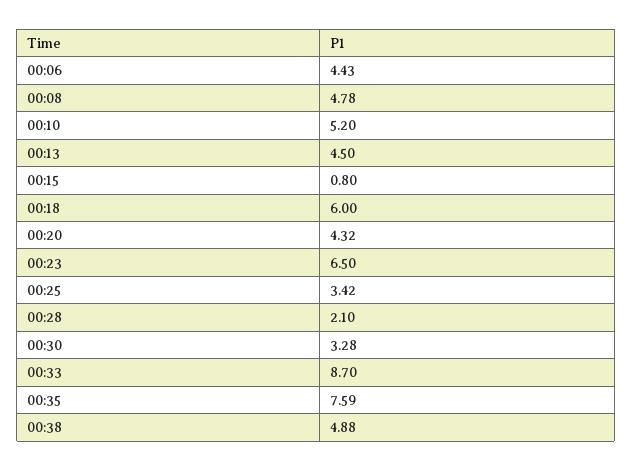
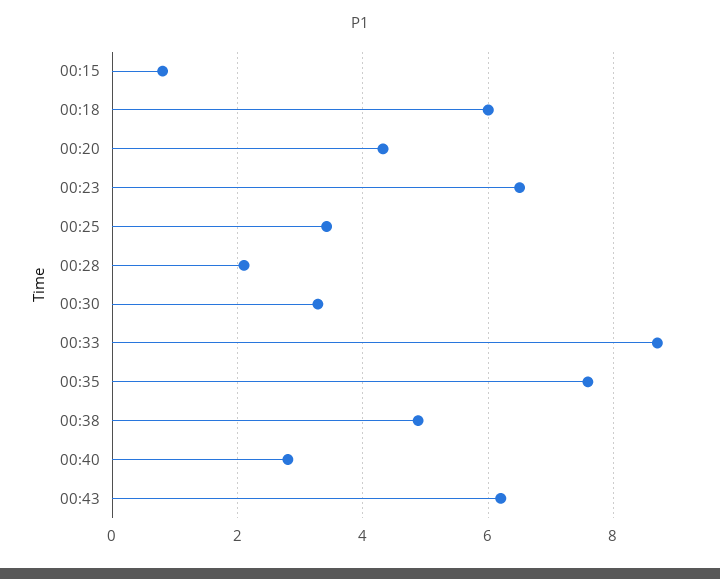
00:06: 4.43 -> none
00:08: 4.78 -> none
00:10: 5.2 -> none
00:13: 4.5 -> none
00:40: none -> 2.8
00:43: none -> 6.2

